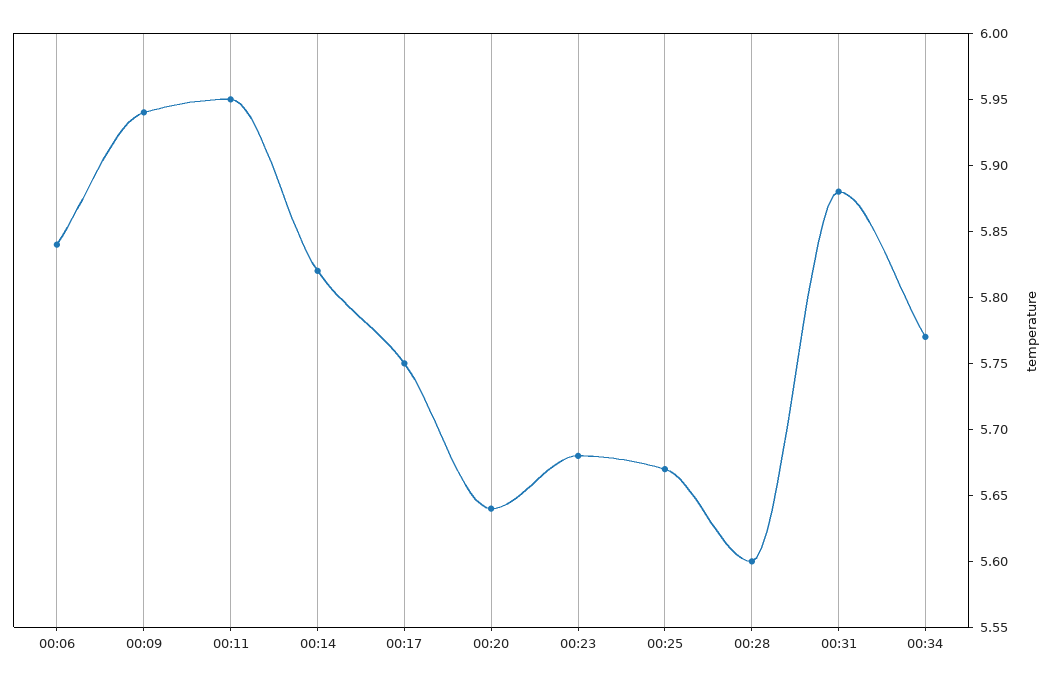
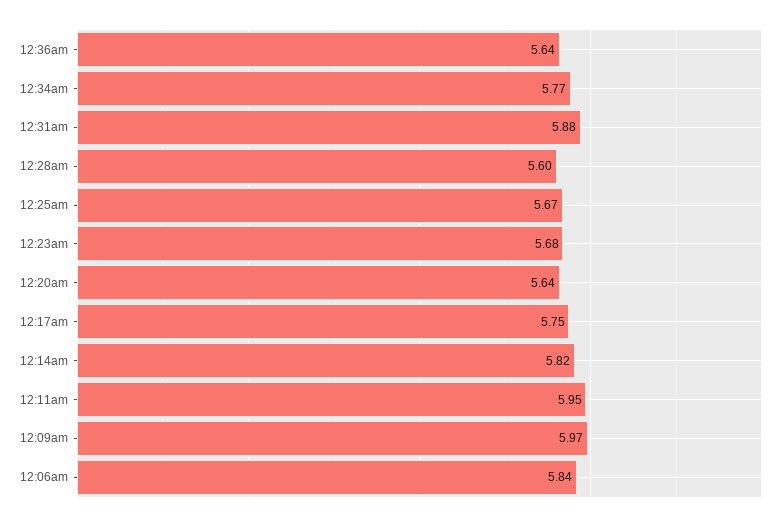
00:09: 5.94 -> 5.97
12:36am: none -> 5.64

